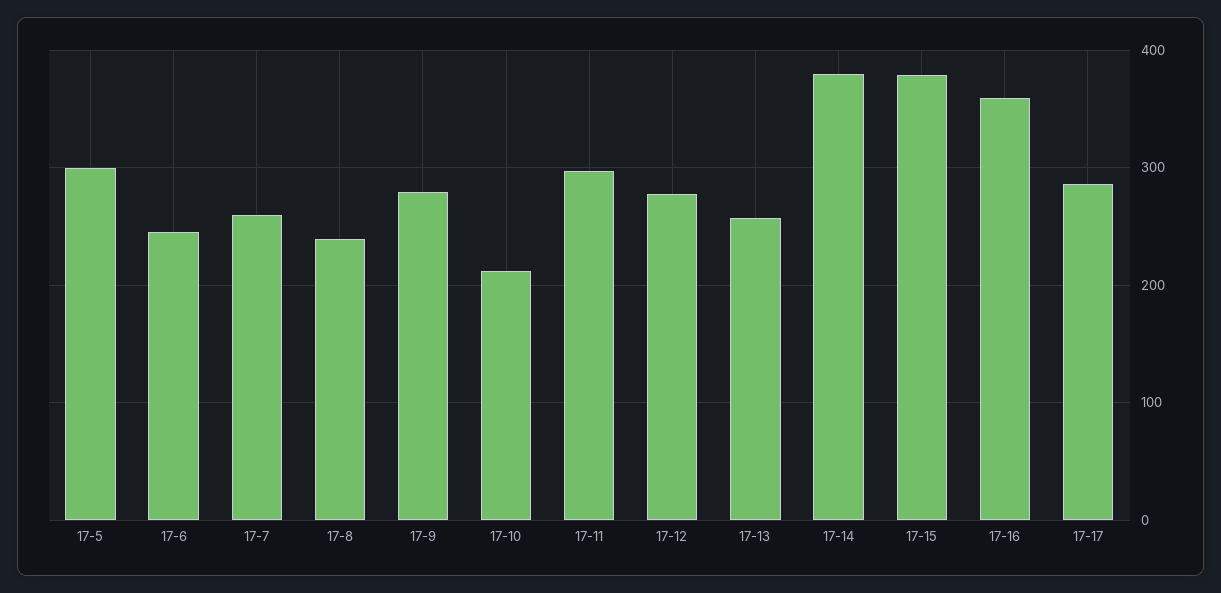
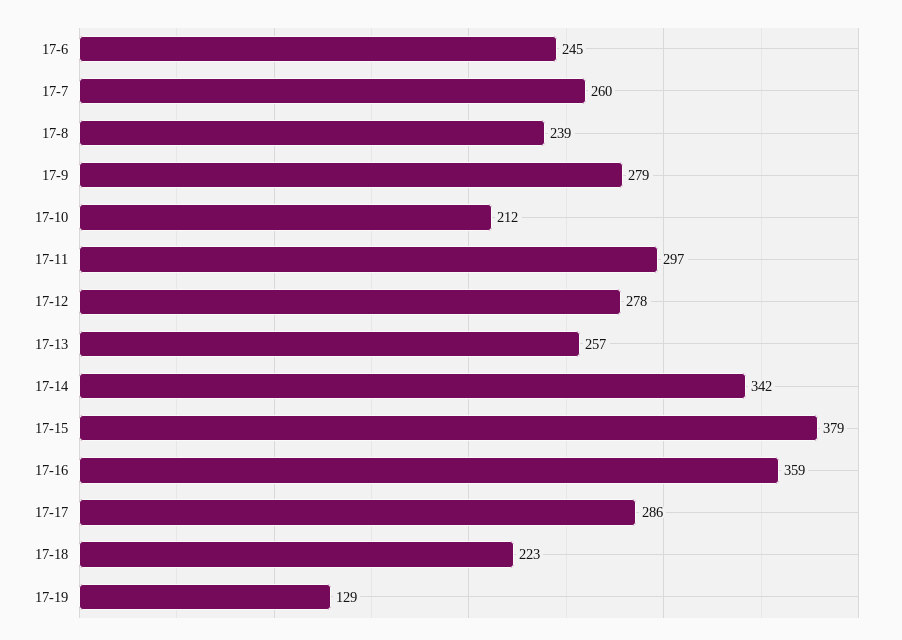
17-5: 300 -> none
17-14: 380 -> 342
17-18: none -> 223
17-19: none -> 129

